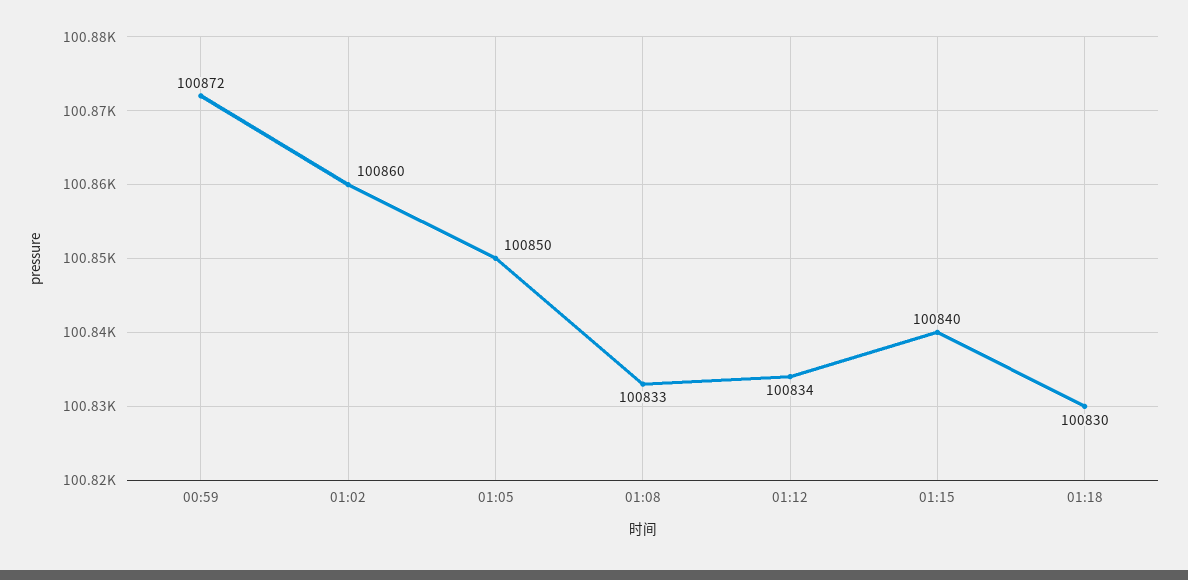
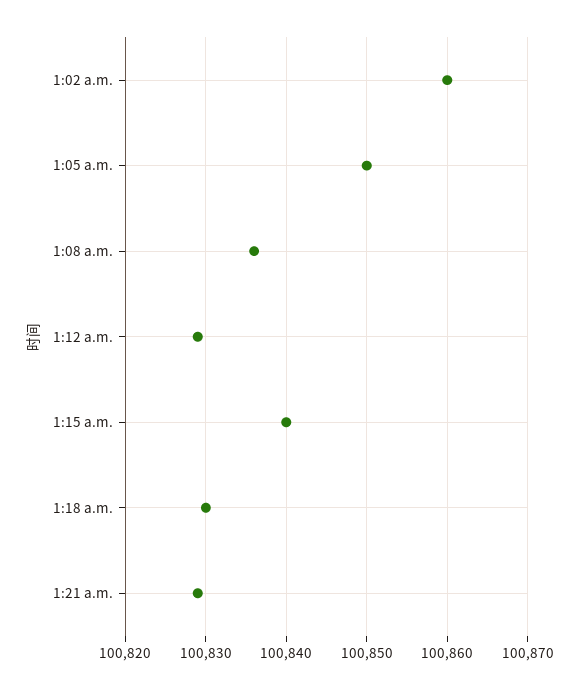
00:59: 100872 -> none
01:08: 100833 -> 100836
01:12: 100834 -> 100829
1:21 a.m.: none -> 100829

